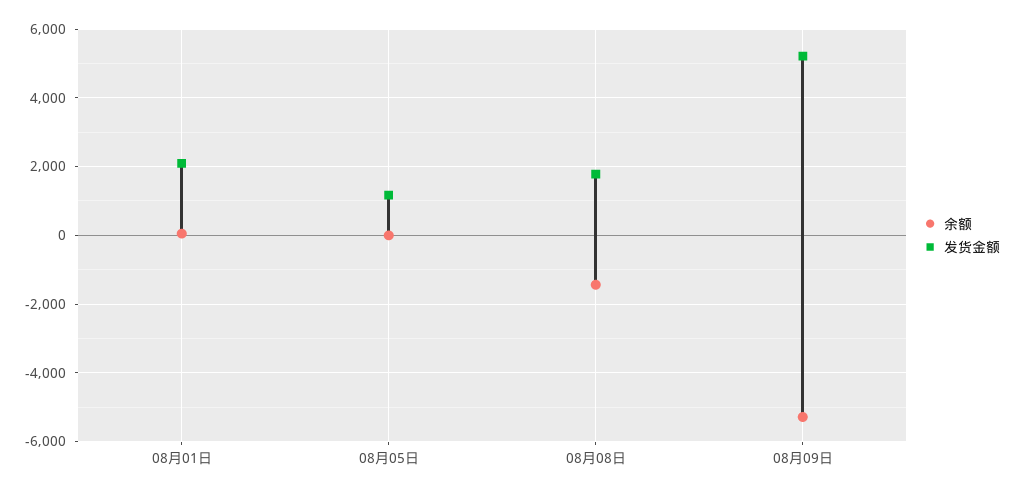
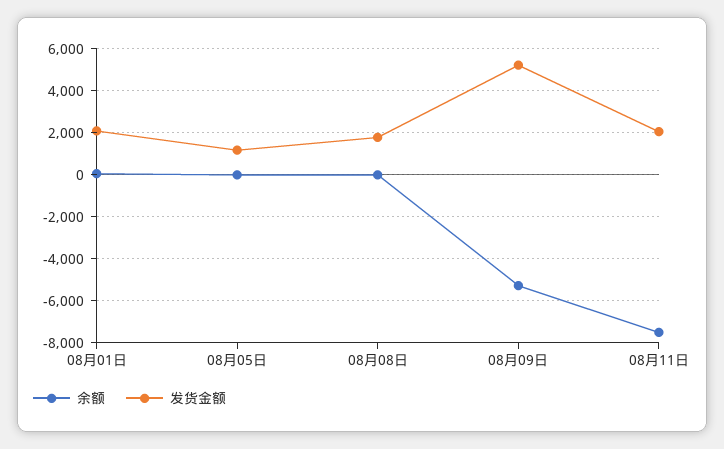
余额, 08月08日: -1400 -> 0
余额, 08月11日: none -> -7500
发货金额, 08月11日: none -> 2000

